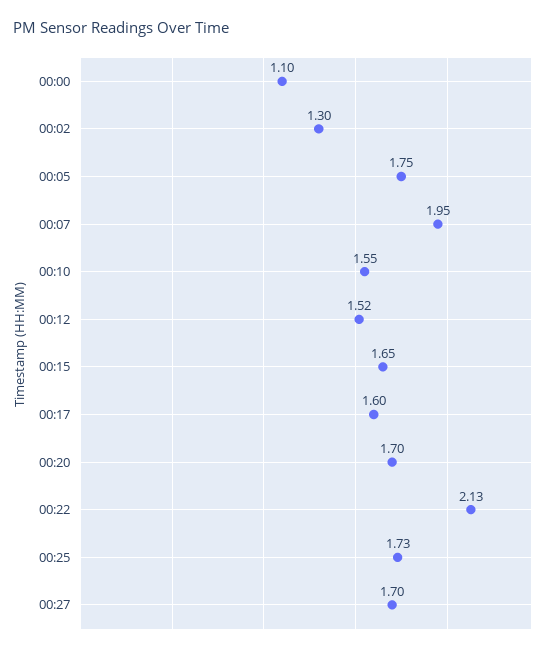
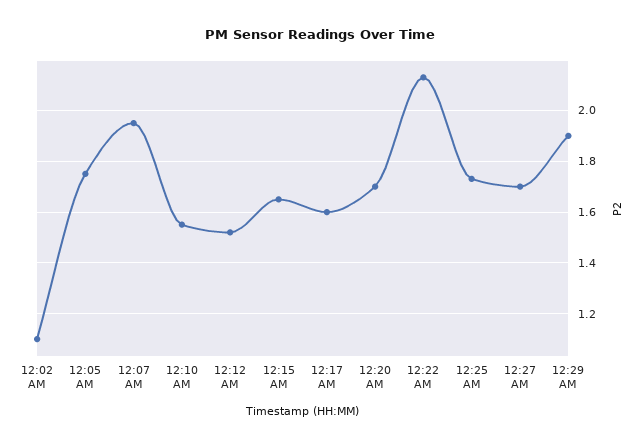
00:00: 1.1 -> none
00:02: 1.3 -> 1.1
12:29 AM: none -> 1.9

